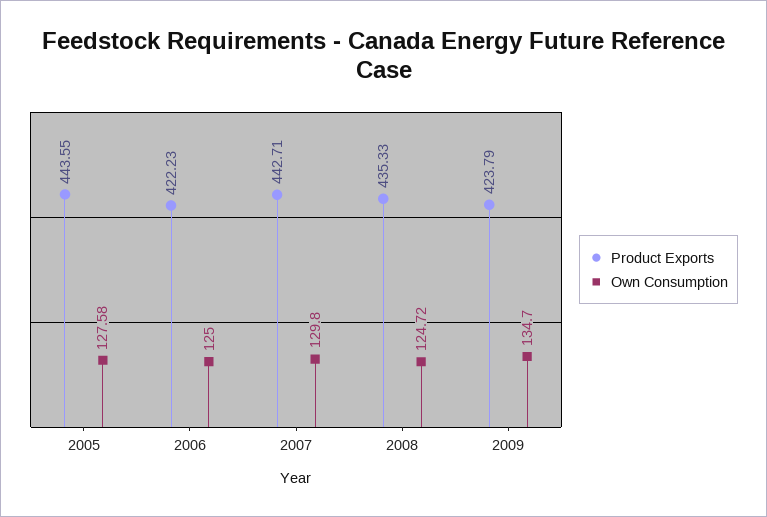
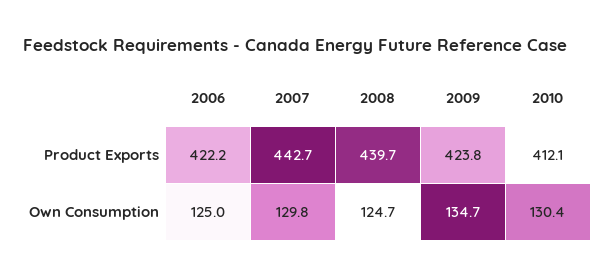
Product Exports, 2005: 443.55 -> none
Own Consumption, 2005: 127.58 -> none
Product Exports, 2008: 435.33 -> 439.7
Product Exports, 2010: none -> 412.1
Own Consumption, 2010: none -> 130.4

